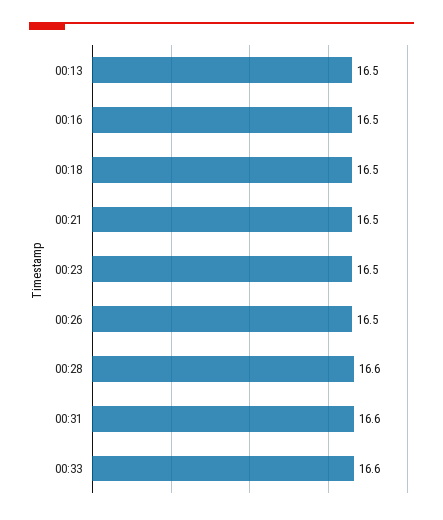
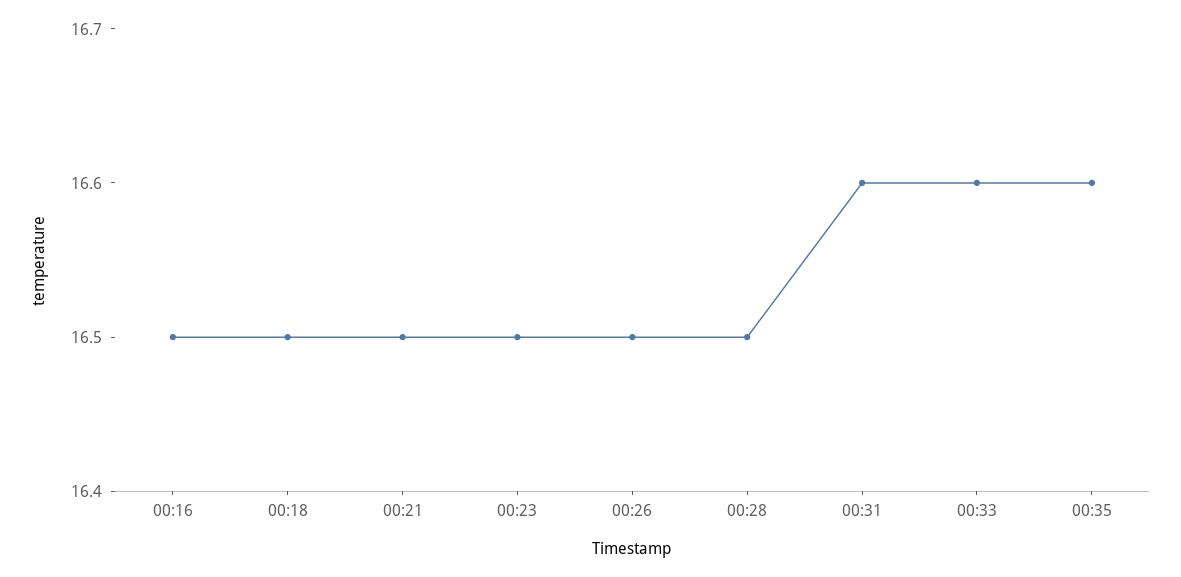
00:13: 16.5 -> none
00:28: 16.6 -> 16.5
00:35: none -> 16.6

